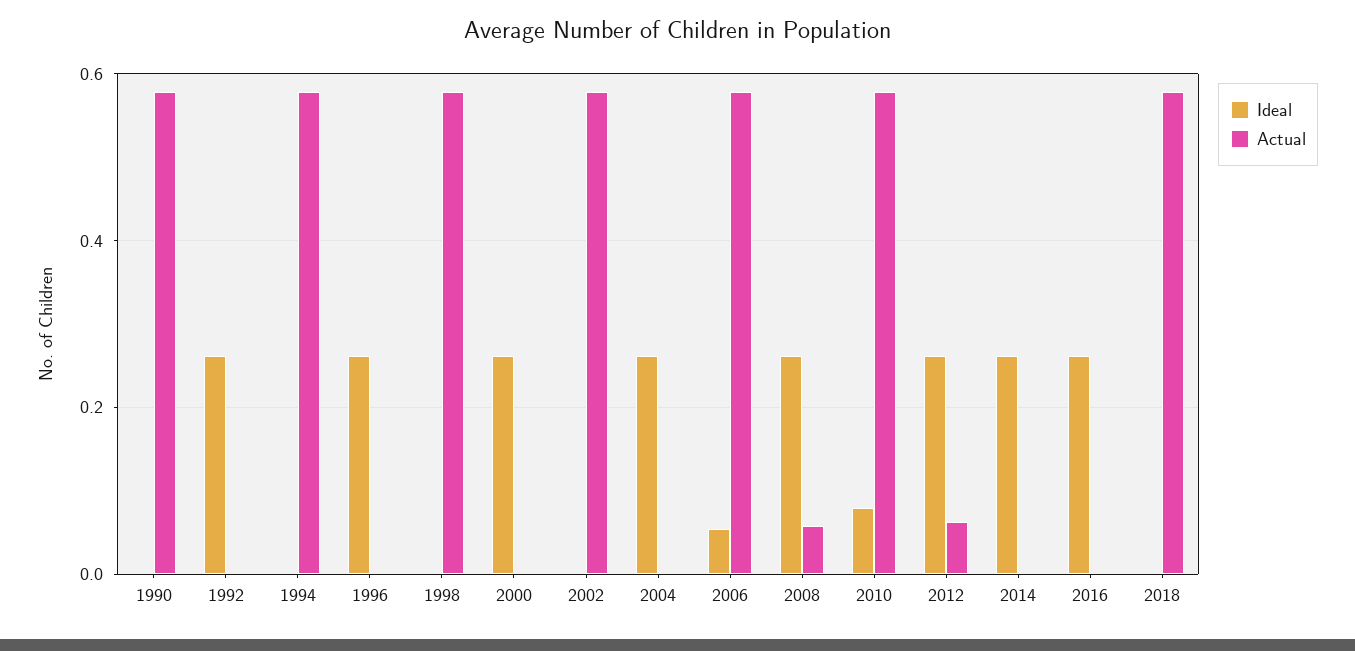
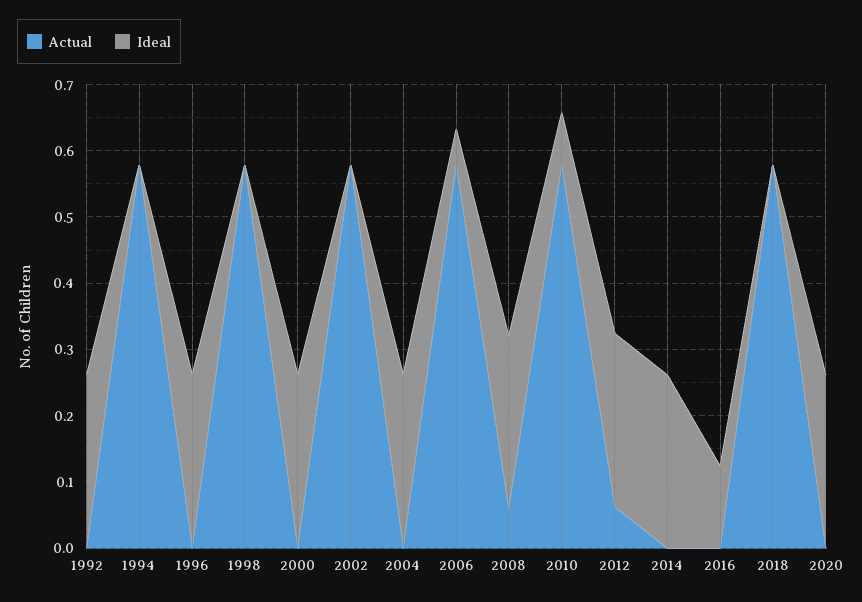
Ideal, 1990: 0 -> none
Actual, 1990: 0.58 -> none
Ideal, 2016: 0.26 -> 0.12
Actual, 2020: none -> 0
Ideal, 2020: none -> 0.26

